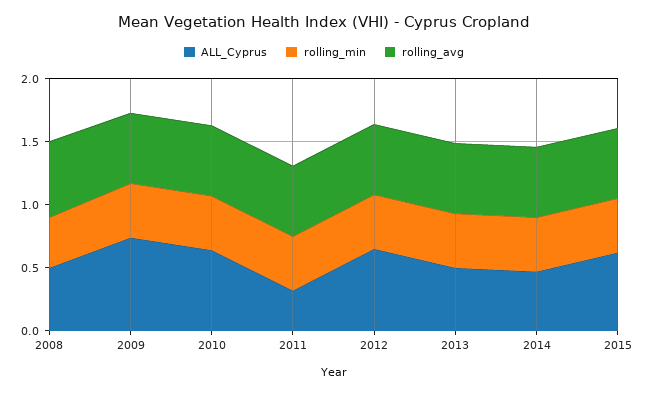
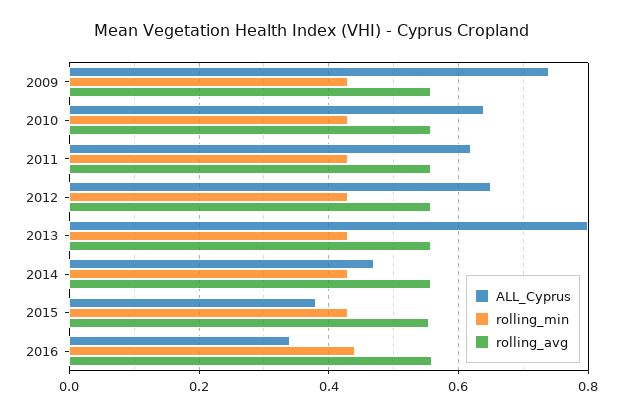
ALL_Cyprus, 2008: 0.5 -> none
rolling_min, 2008: 0.4 -> none
rolling_avg, 2008: 0.6 -> none
ALL_Cyprus, 2011: 0.3 -> 0.62
ALL_Cyprus, 2013: 0.5 -> 0.8
ALL_Cyprus, 2015: 0.6 -> 0.38
ALL_Cyprus, 2016: none -> 0.34
rolling_min, 2016: none -> 0.44
rolling_avg, 2016: none -> 0.56

